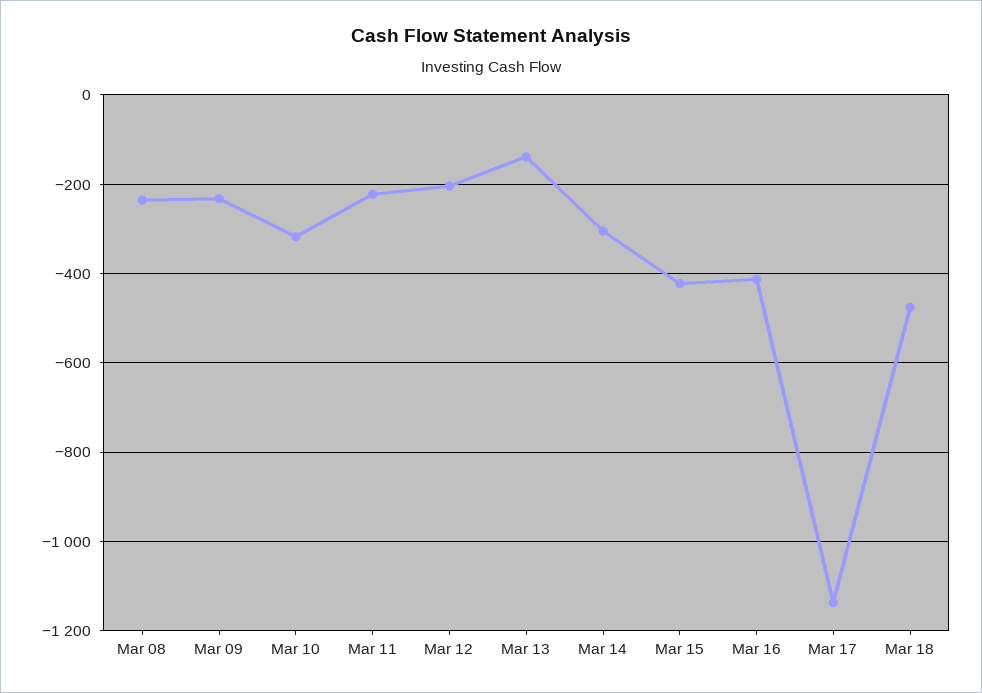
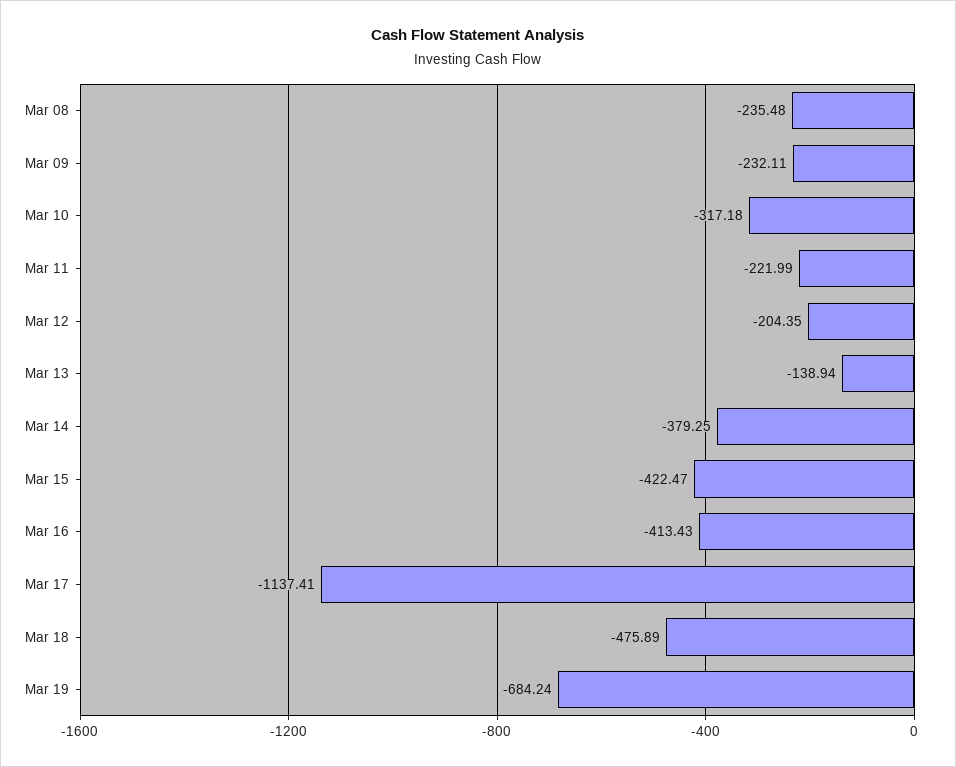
Mar 14: -300 -> -379.25
Mar 19: none -> -684.24

